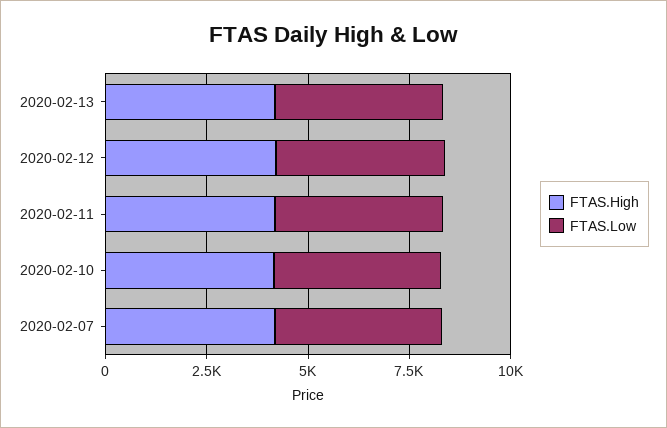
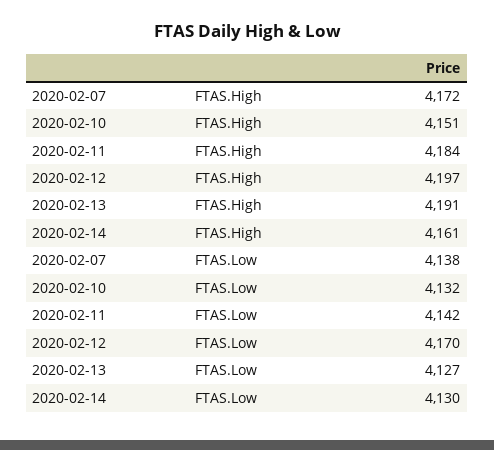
FTAS.High, 2020-02-14: none -> 4161
FTAS.Low, 2020-02-14: none -> 4130

